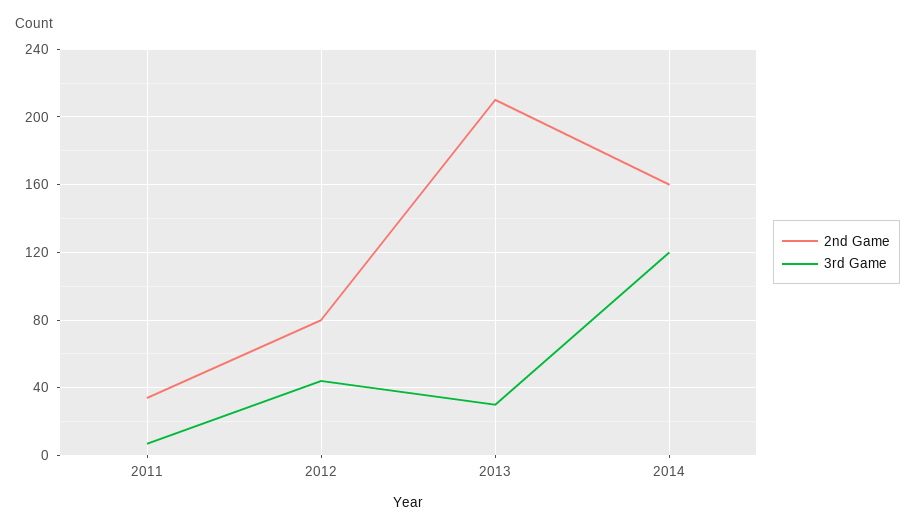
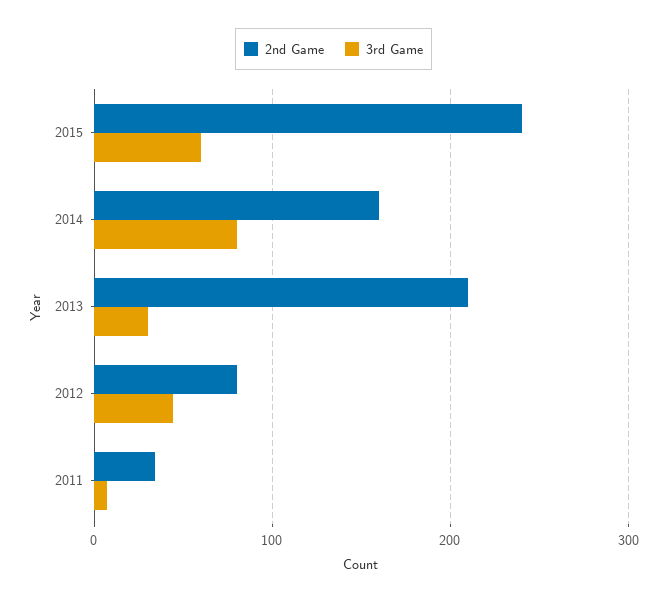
3rd Game, 2014: 120 -> 80
2nd Game, 2015: none -> 240
3rd Game, 2015: none -> 60

